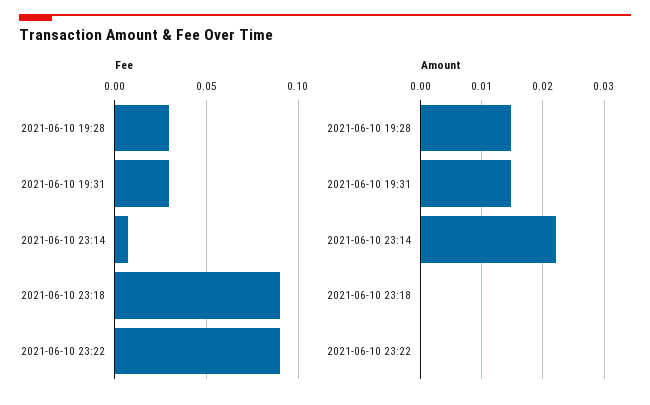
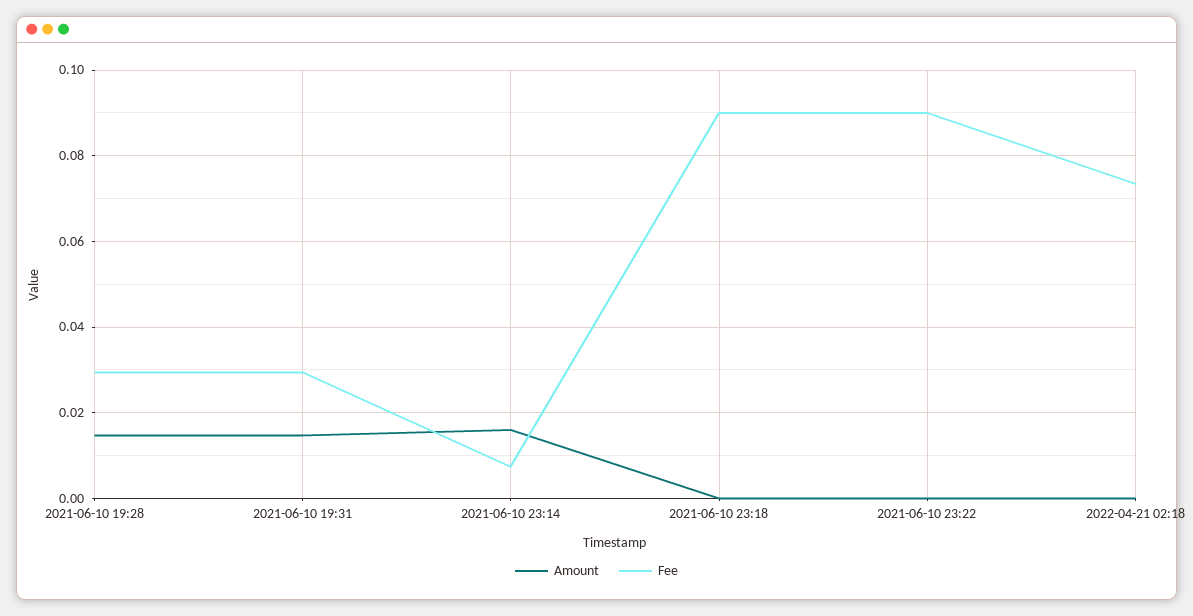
Amount, 2021-06-10 23:14: 0.022 -> 0.016
Amount, 2022-04-21 02:18: none -> 0
Fee, 2022-04-21 02:18: none -> 0.074

